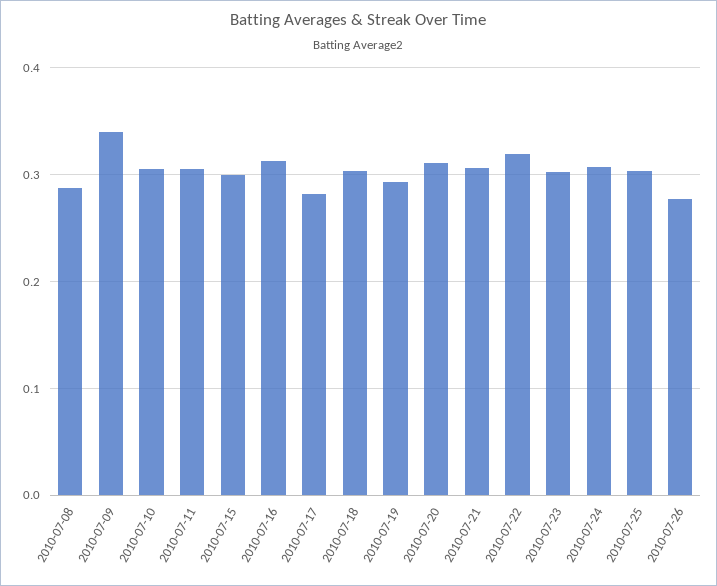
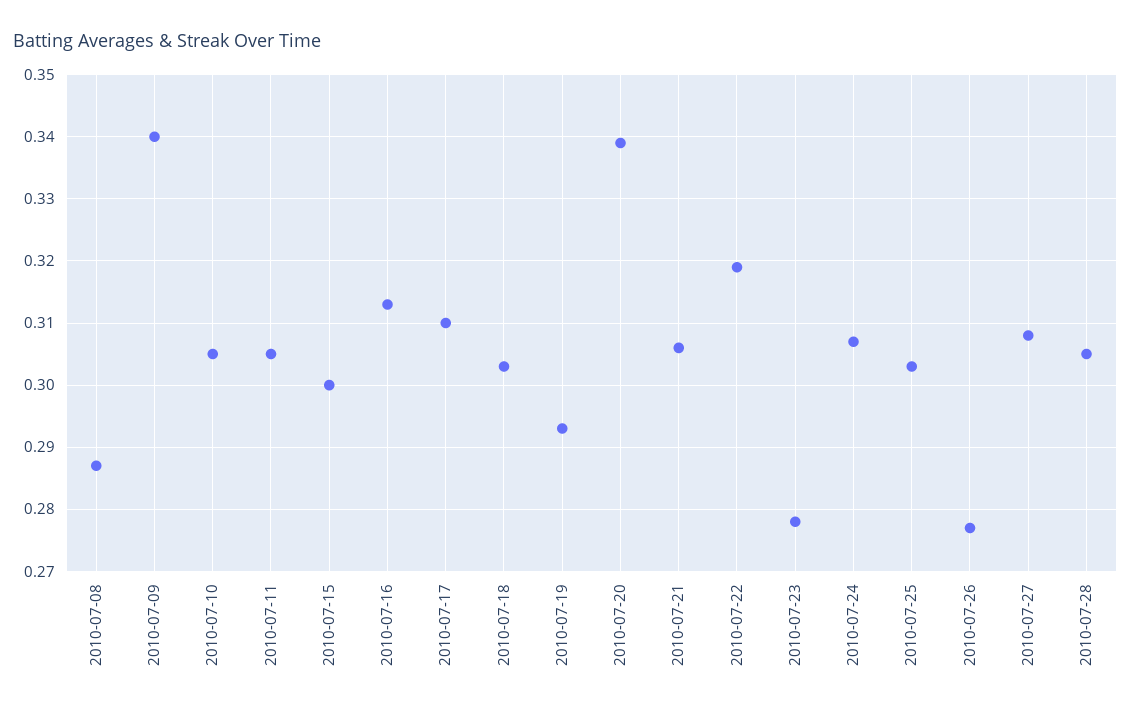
2010-07-17: 0.28 -> 0.31
2010-07-20: 0.31 -> 0.339
2010-07-23: 0.3 -> 0.278
2010-07-27: none -> 0.308
2010-07-28: none -> 0.305

